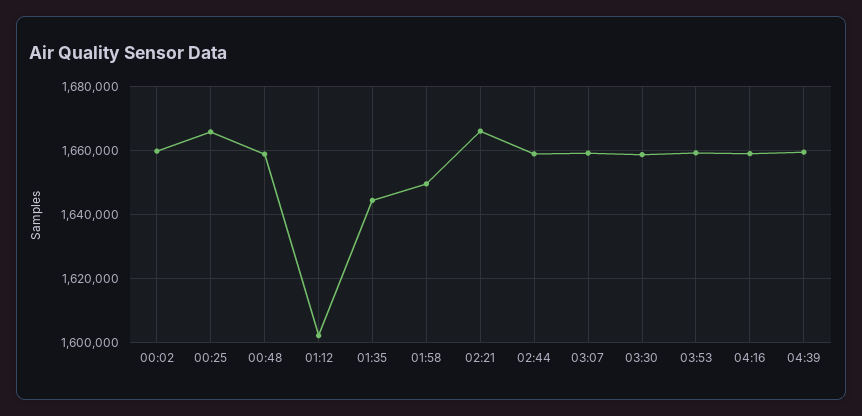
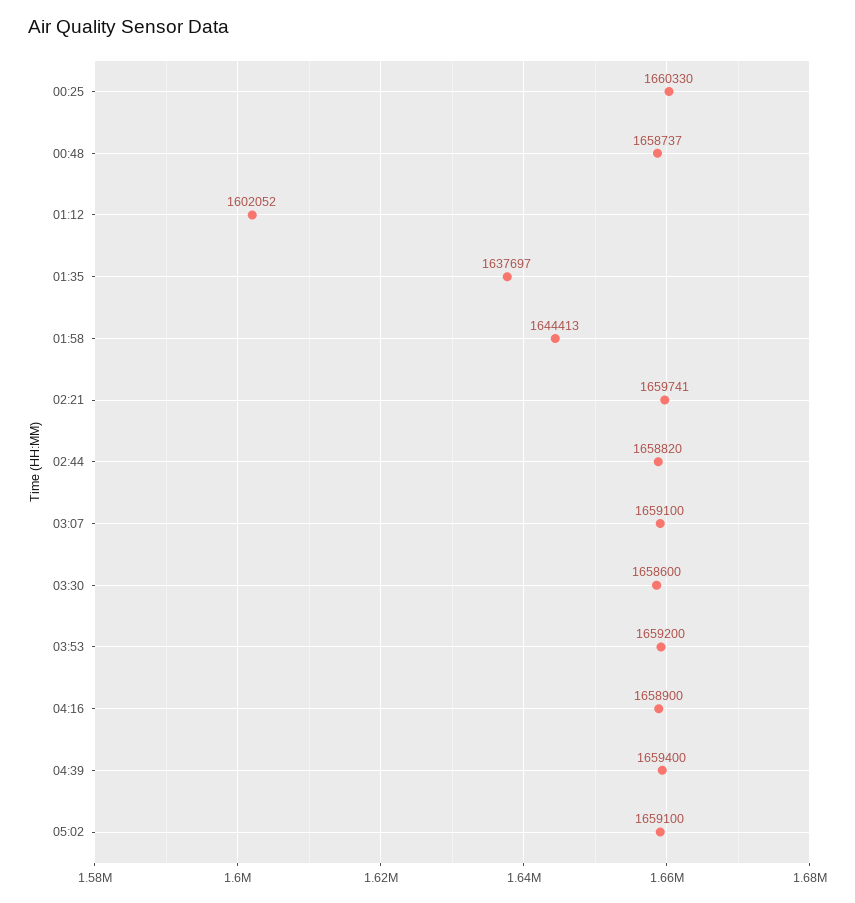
00:02: 1660000 -> none
00:25: 1666000 -> 1660330
01:35: 1644000 -> 1637697
01:58: 1650000 -> 1644413
02:21: 1666000 -> 1659741
05:02: none -> 1659100

